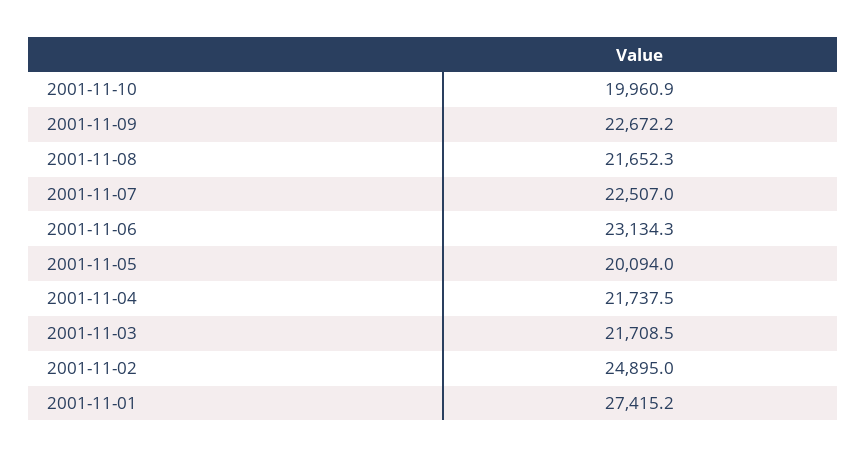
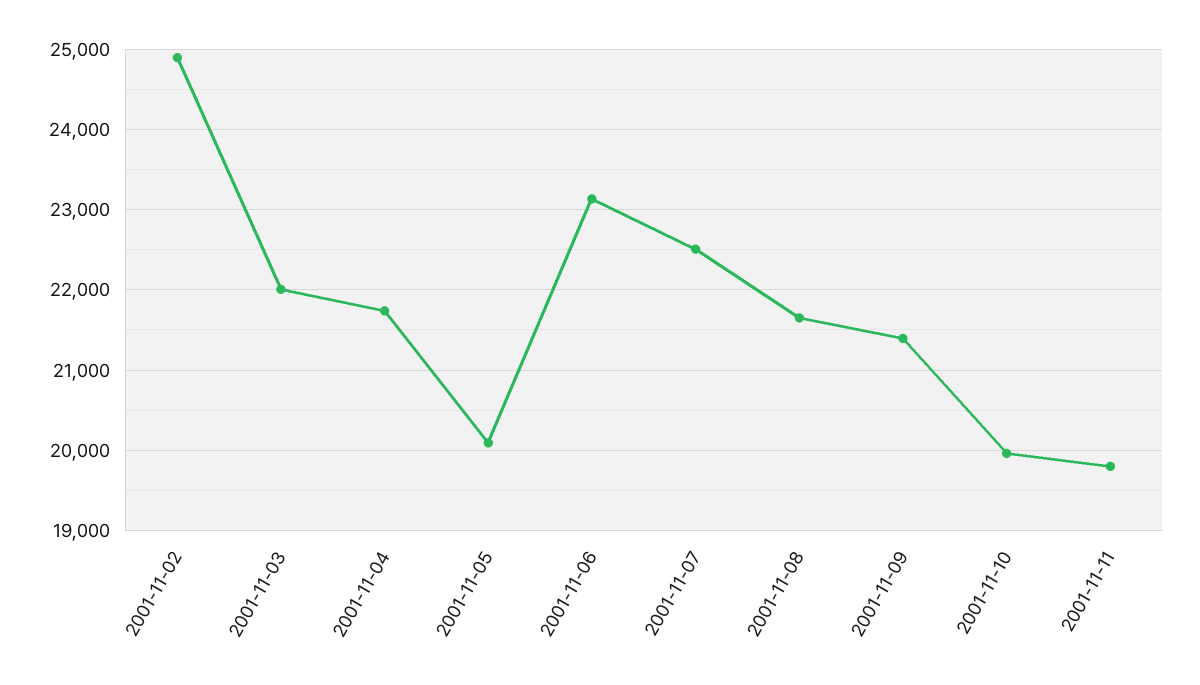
2001-11-09: 22672.2 -> 21400
2001-11-03: 21708.5 -> 22000
2001-11-01: 27415.2 -> none
2001-11-11: none -> 19800

